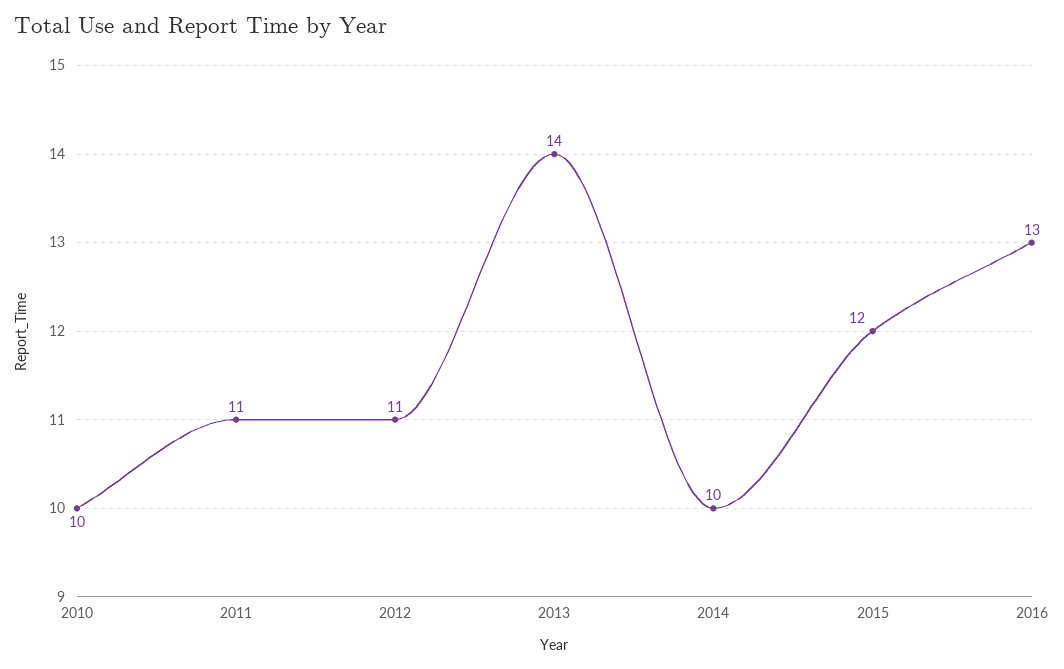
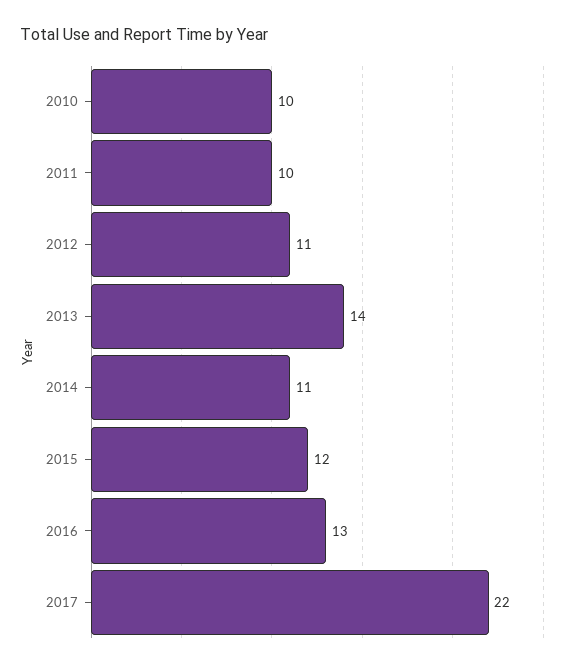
2011: 11 -> 10
2014: 10 -> 11
2017: none -> 22

